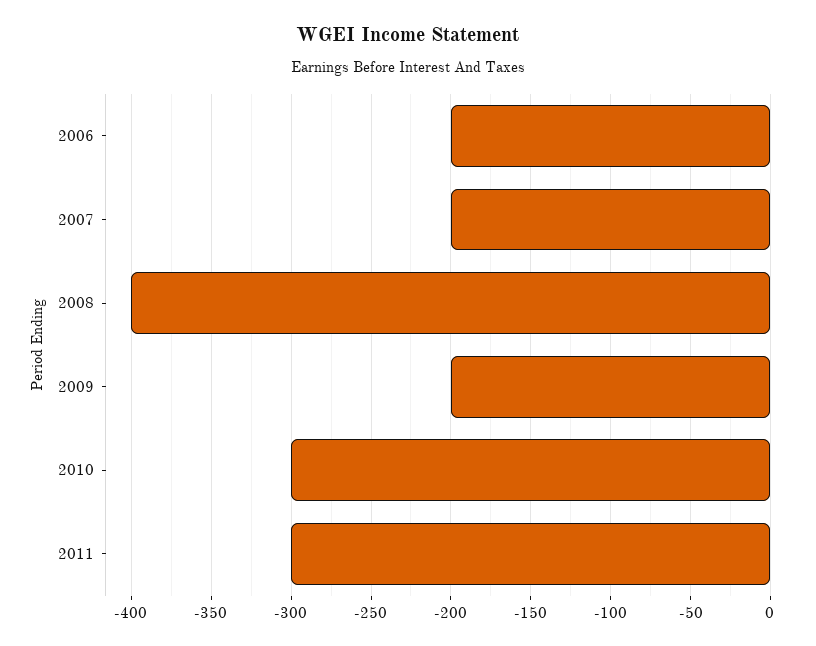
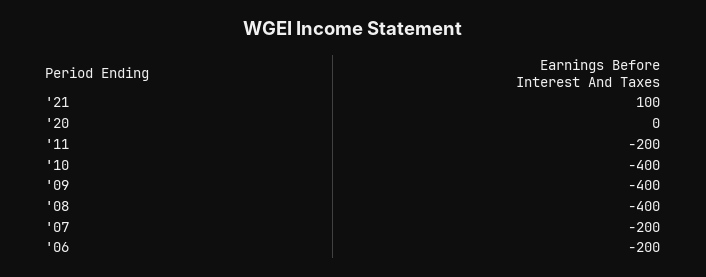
2009: -200 -> -400
2010: -300 -> -400
2011: -300 -> -200
'21: none -> 100
'20: none -> 0

